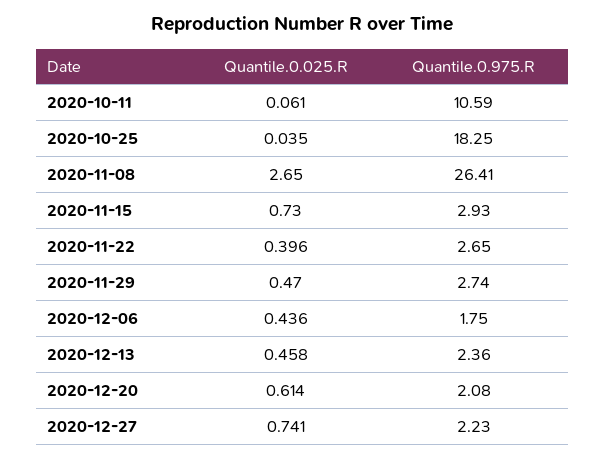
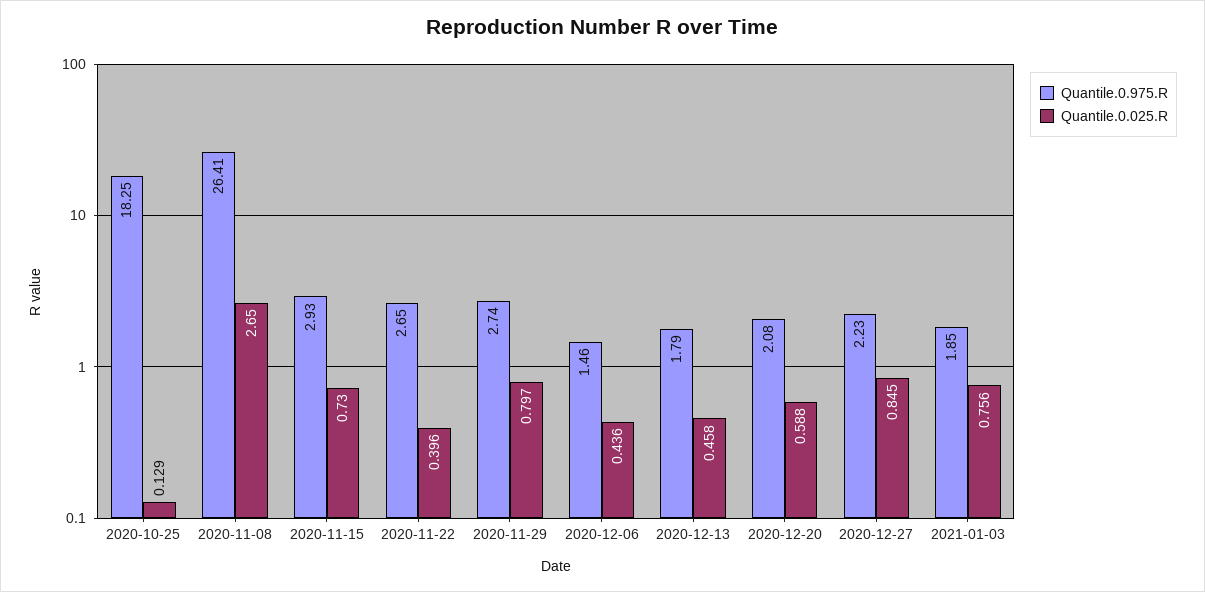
Quantile.0.025.R, 2020-10-11: 0.061 -> none
Quantile.0.975.R, 2020-10-11: 10.59 -> none
Quantile.0.025.R, 2020-10-25: 0.035 -> 0.129
Quantile.0.025.R, 2020-11-29: 0.47 -> 0.797
Quantile.0.975.R, 2020-12-06: 1.75 -> 1.46
Quantile.0.975.R, 2020-12-13: 2.36 -> 1.79
Quantile.0.025.R, 2020-12-20: 0.614 -> 0.588
Quantile.0.025.R, 2020-12-27: 0.741 -> 0.845
Quantile.0.975.R, 2021-01-03: none -> 1.85
Quantile.0.025.R, 2021-01-03: none -> 0.756

